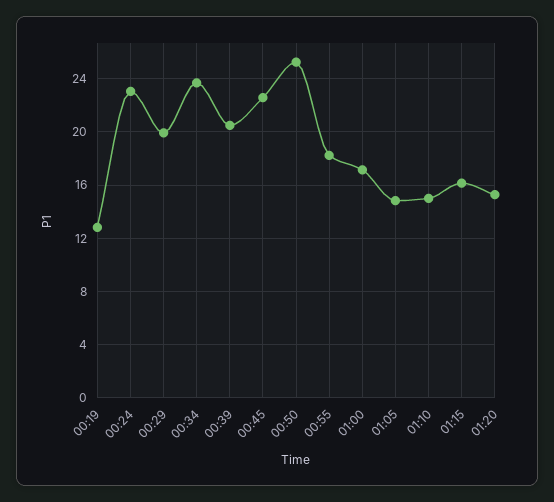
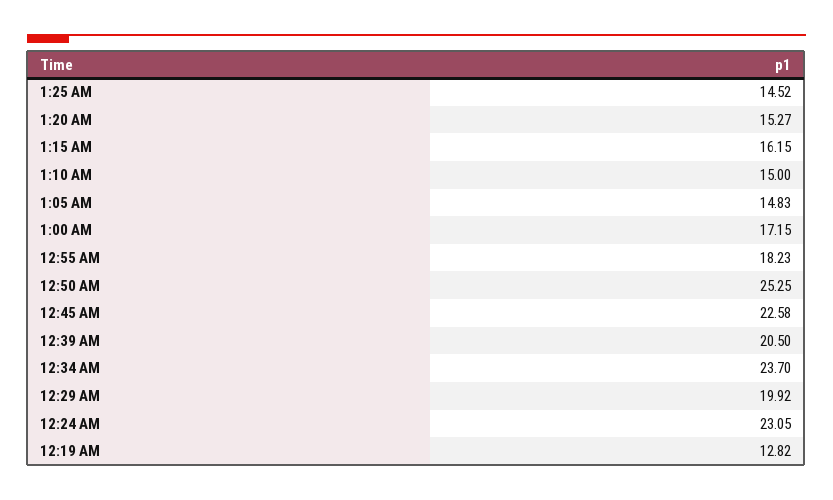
1:25 AM: none -> 14.52

